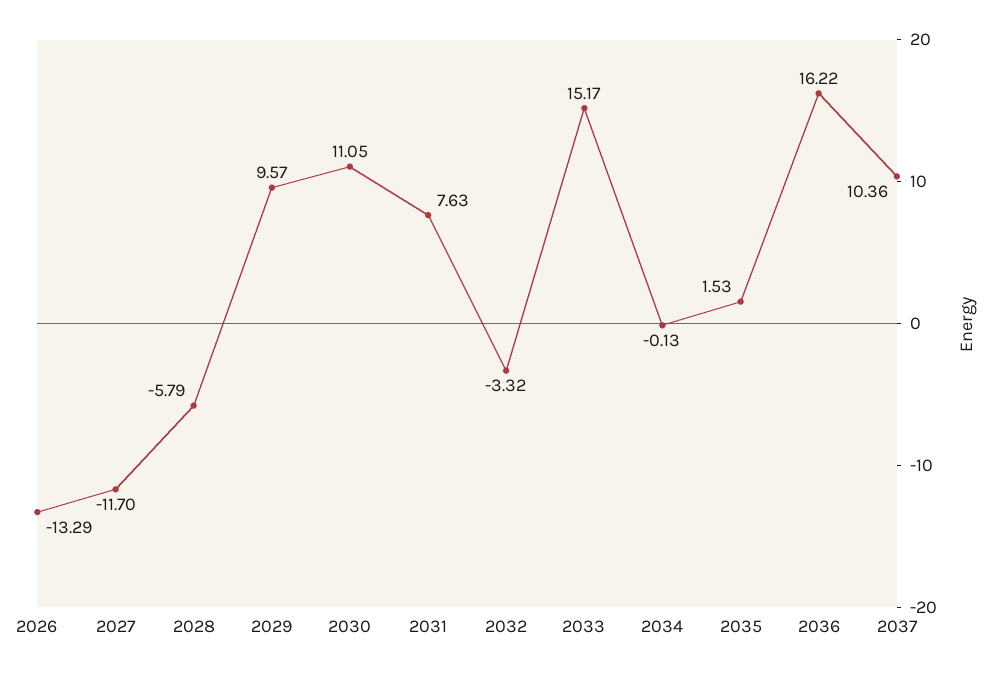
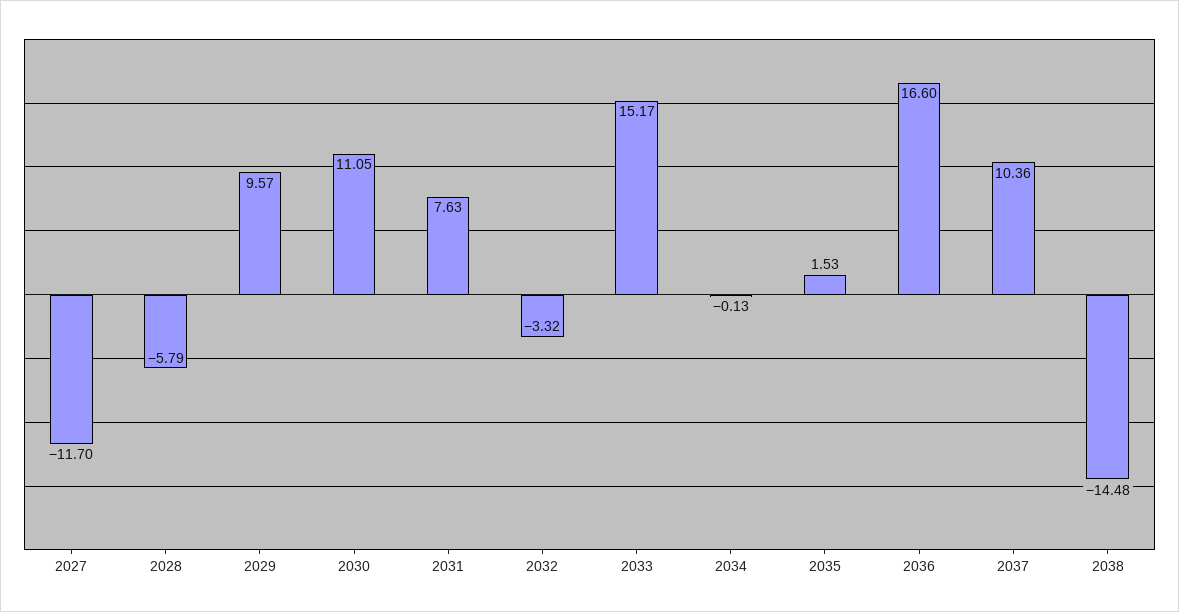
2026: -13.29 -> none
2036: 16.22 -> 16.6
2038: none -> -14.48

